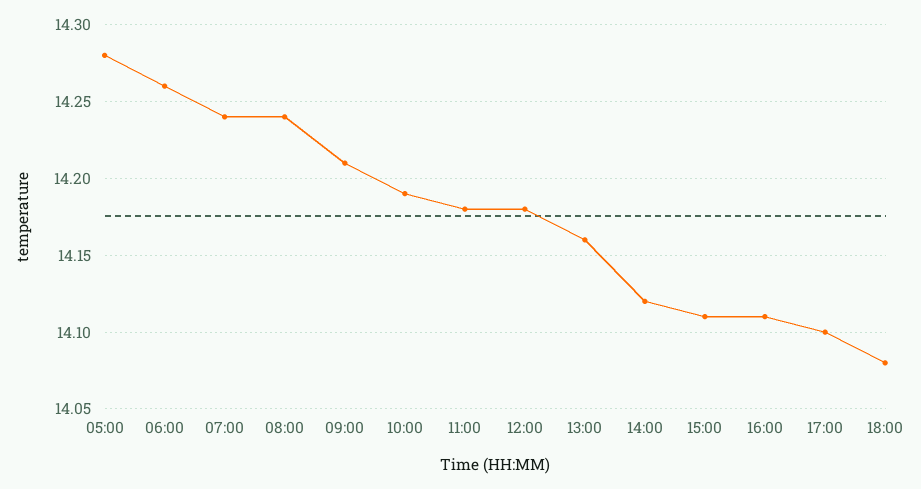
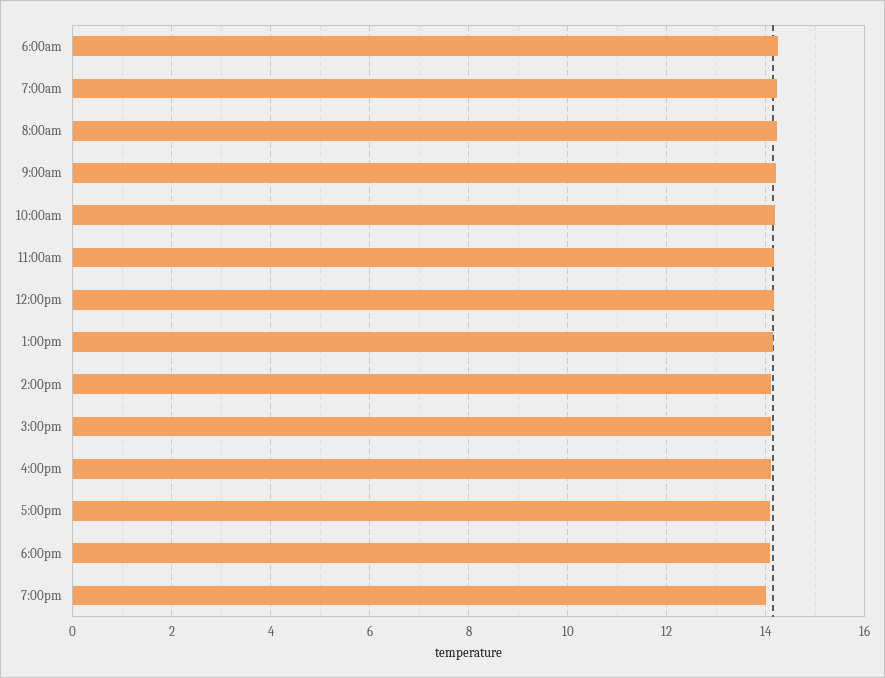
05:00: 14.28 -> none
7:00pm: none -> 14

